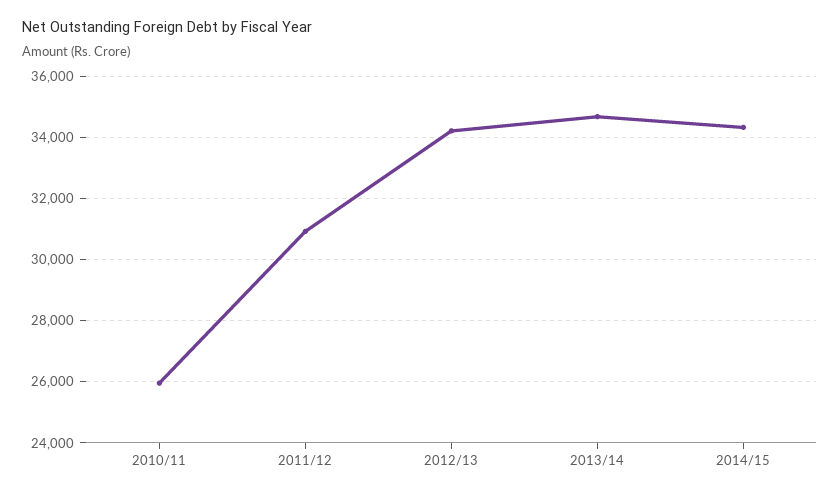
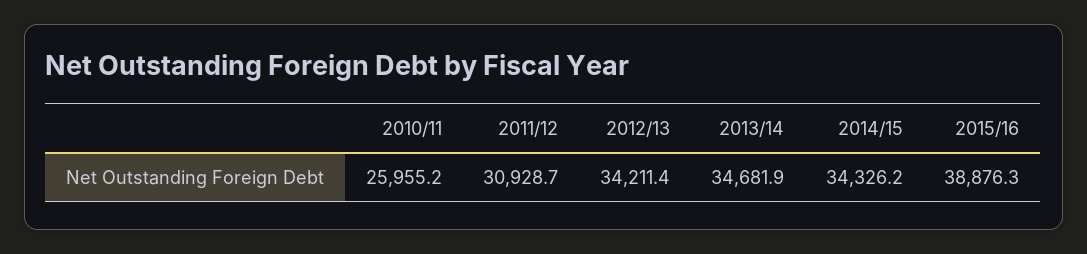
2015/16: none -> 38876.3

